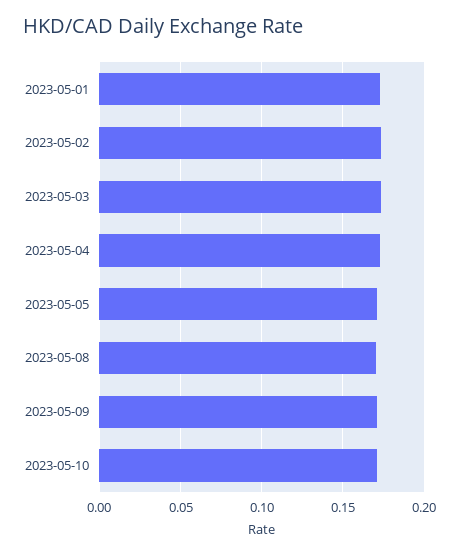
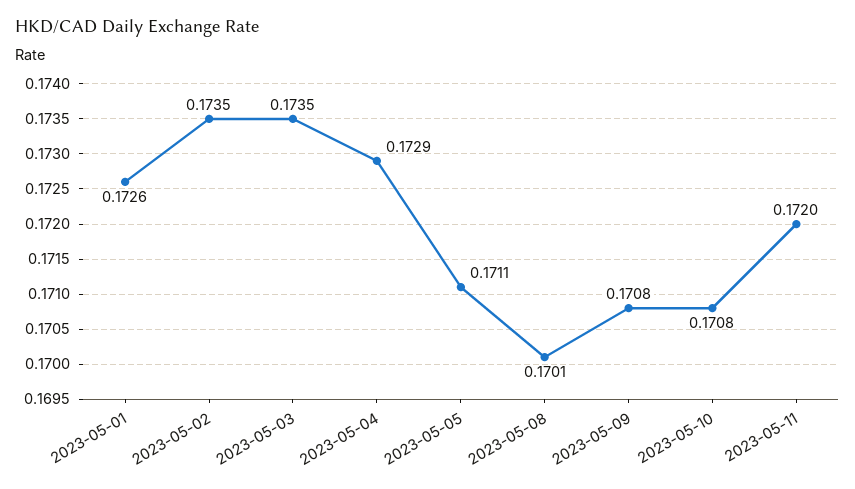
2023-05-11: none -> 0.172

